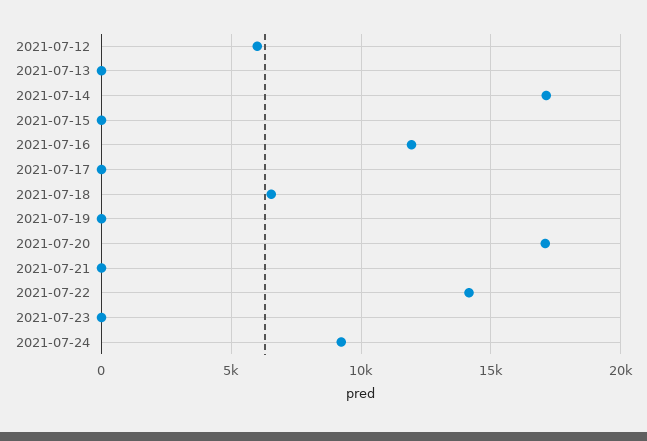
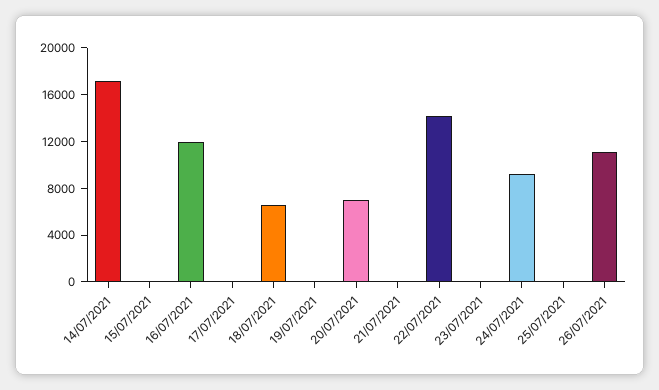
2021-07-12: 6000 -> none
2021-07-13: 0 -> none
2021-07-20: 17000 -> 7000
25/07/2021: none -> 0
26/07/2021: none -> 11000

